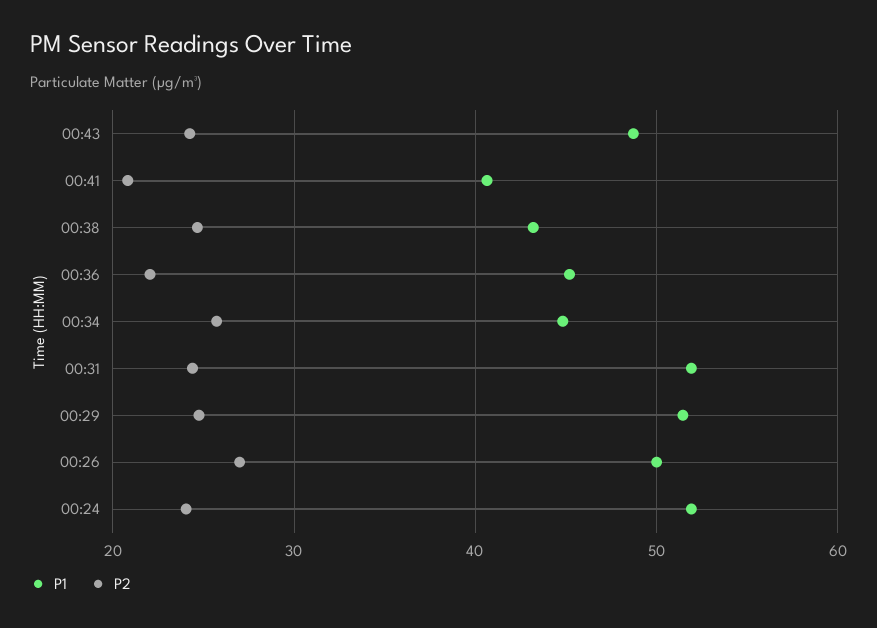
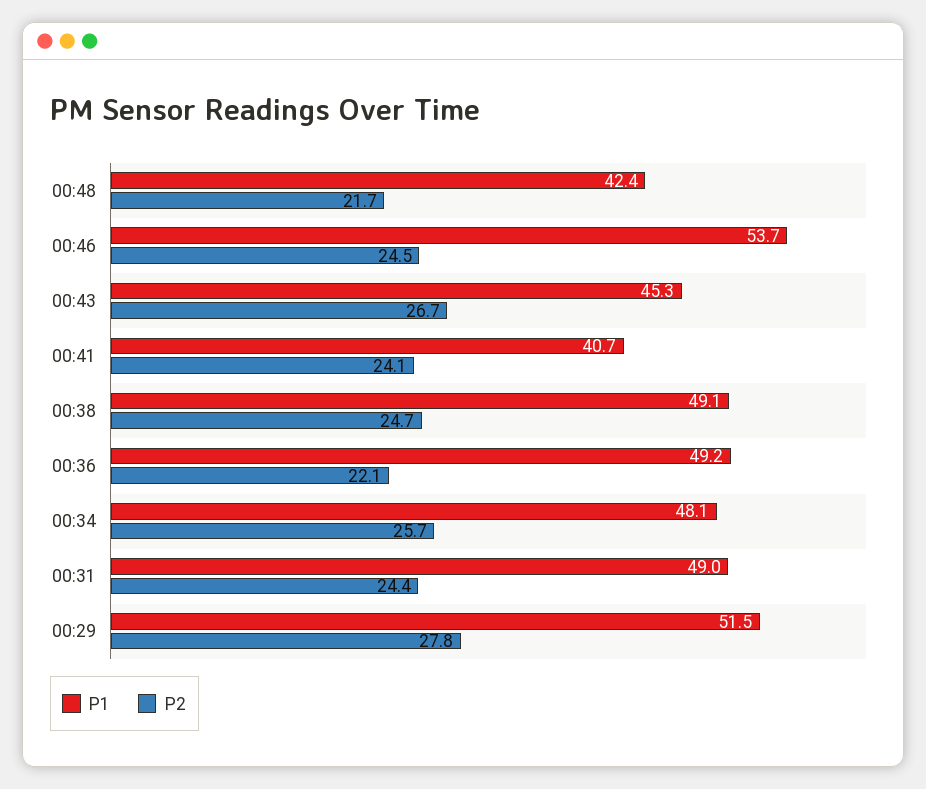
P1, 00:43: 49 -> 45.3
P2, 00:43: 24 -> 26.7
P2, 00:41: 21 -> 24.1
P1, 00:38: 43 -> 49.1
P1, 00:36: 45 -> 49.2
P1, 00:34: 45 -> 48.1
P1, 00:31: 52 -> 49
P2, 00:29: 25 -> 27.8
P1, 00:26: 50 -> none
P2, 00:26: 27 -> none
P1, 00:24: 52 -> none
P2, 00:24: 24 -> none
P1, 00:48: none -> 42.4
P2, 00:48: none -> 21.7
P1, 00:46: none -> 53.7
P2, 00:46: none -> 24.5

